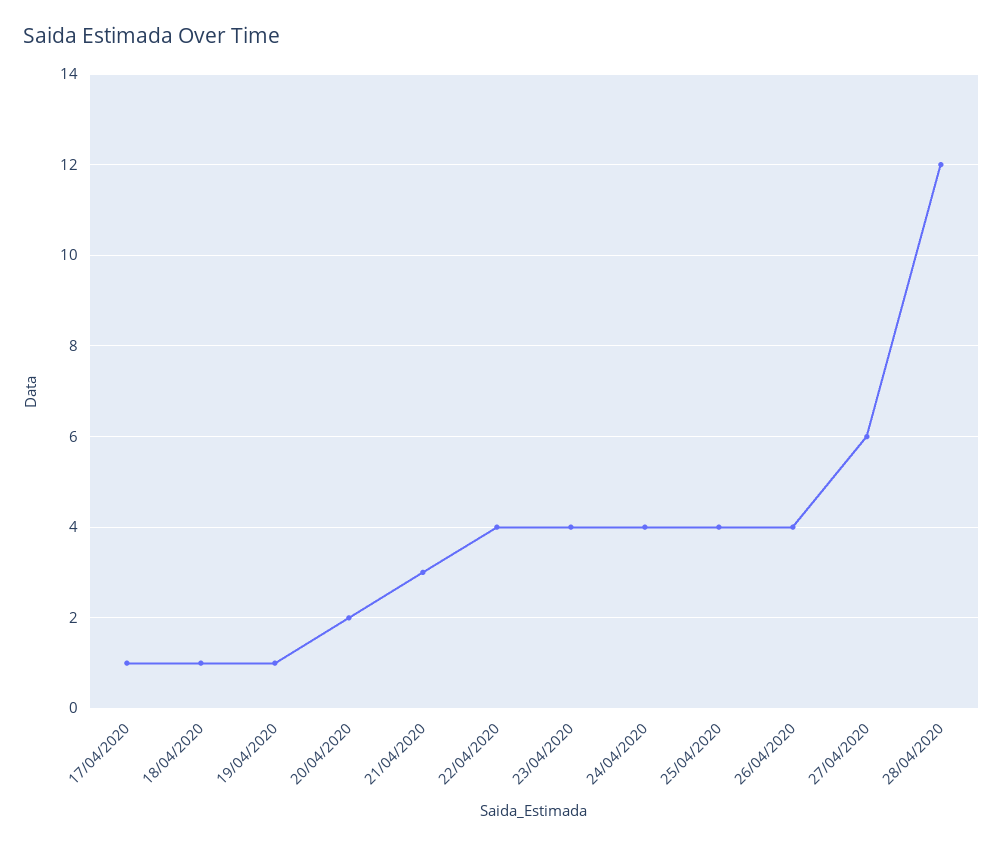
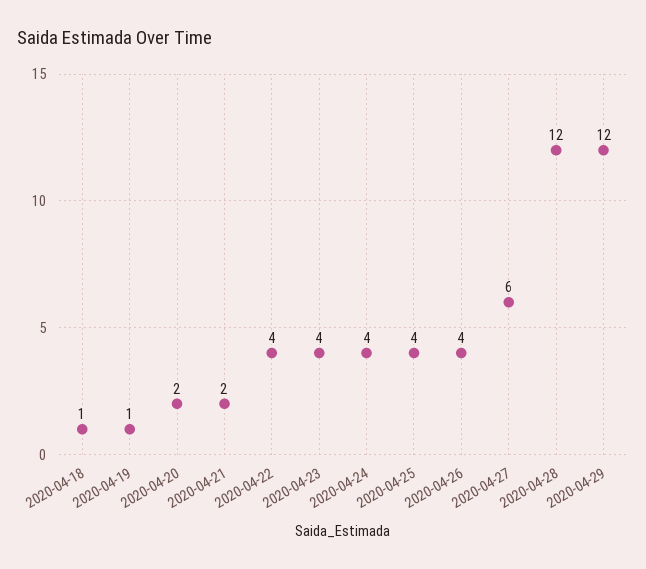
17/04/2020: 1 -> none
21/04/2020: 3 -> 2
2020-04-29: none -> 12

